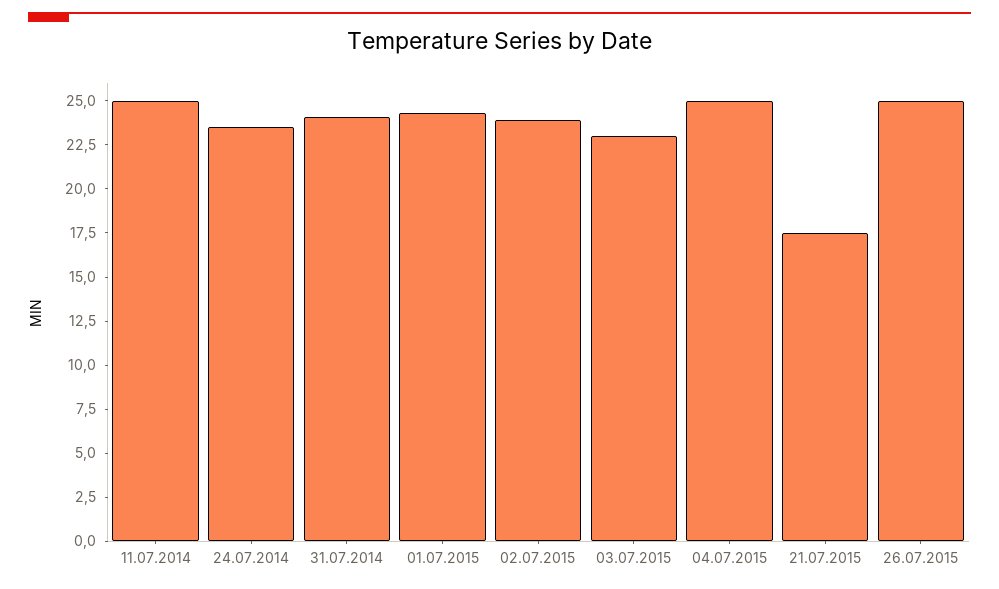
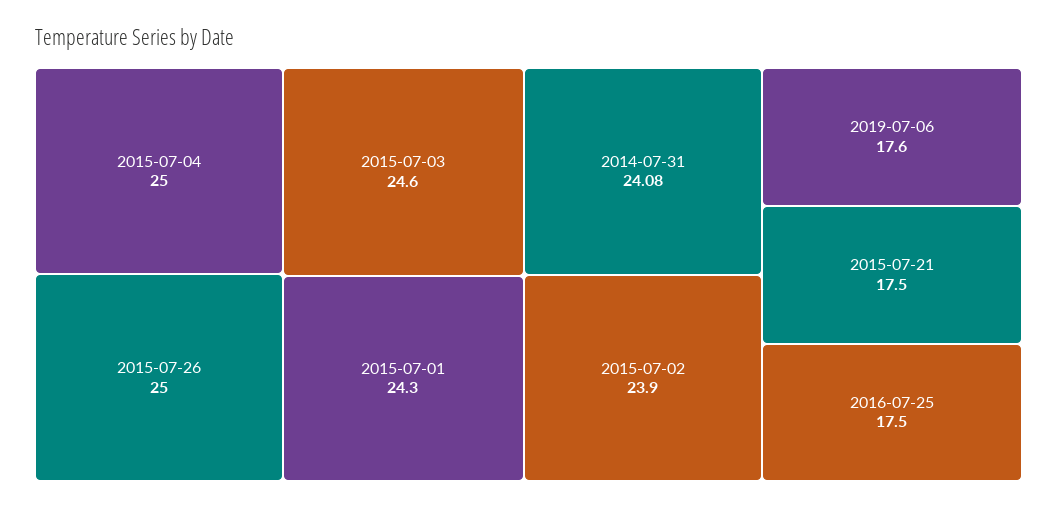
11.07.2014: 25 -> none
24.07.2014: 23.5 -> none
03.07.2015: 23 -> 24.6
2019-07-06: none -> 17.6
2016-07-25: none -> 17.5

